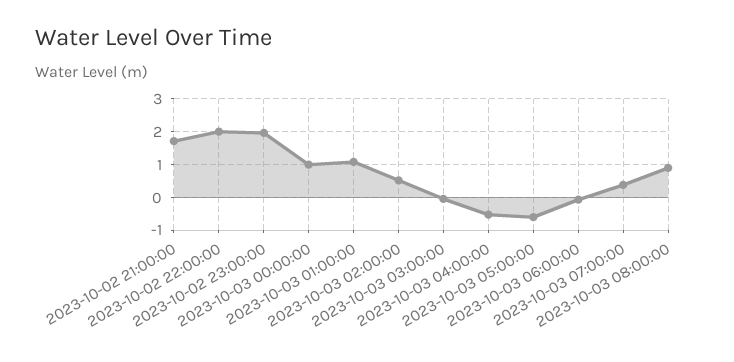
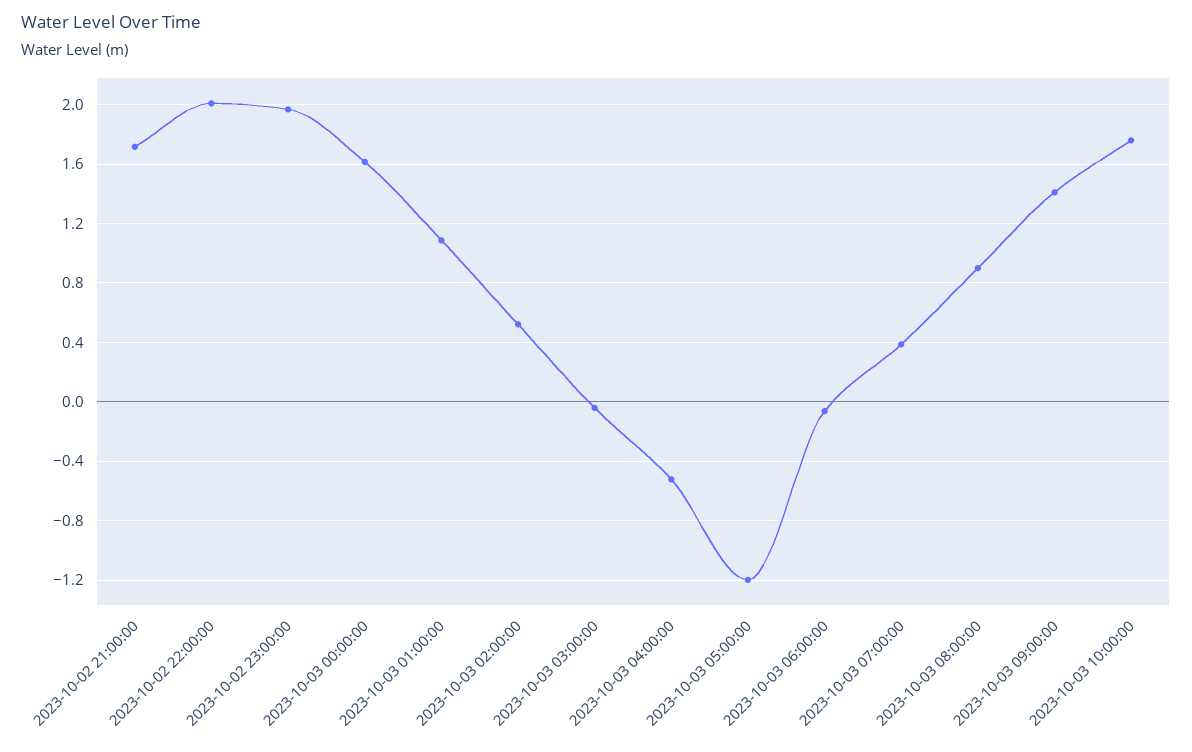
2023-10-03 00:00:00: 1 -> 1.6
2023-10-03 05:00:00: -0.6 -> -1.2
2023-10-03 09:00:00: none -> 1.4
2023-10-03 10:00:00: none -> 1.75

